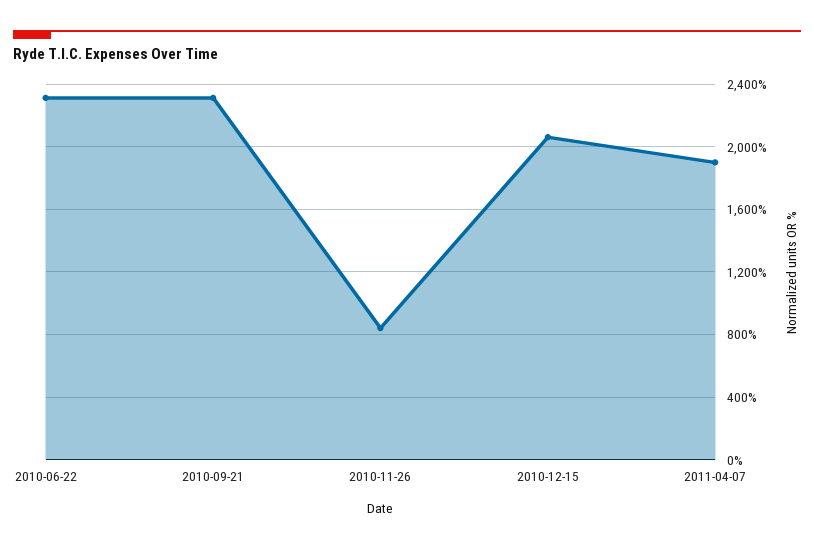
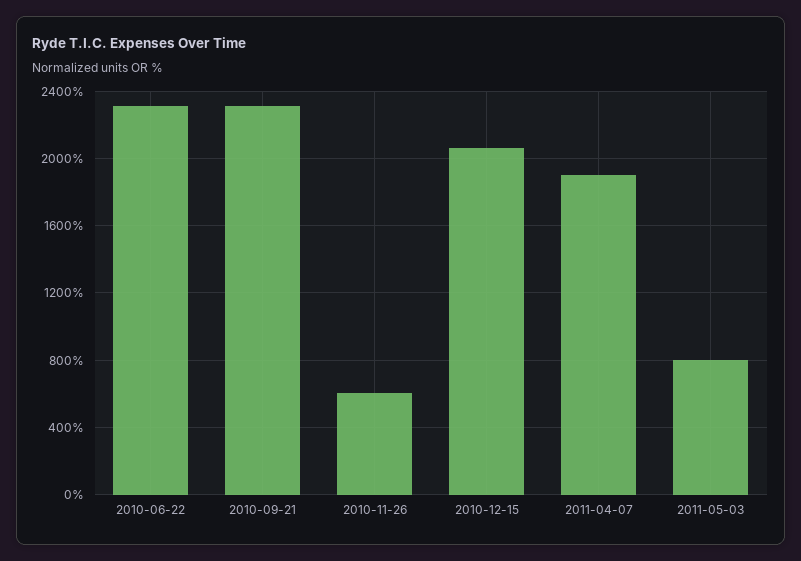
2010-11-26: 850 -> 600
2011-05-03: none -> 800

